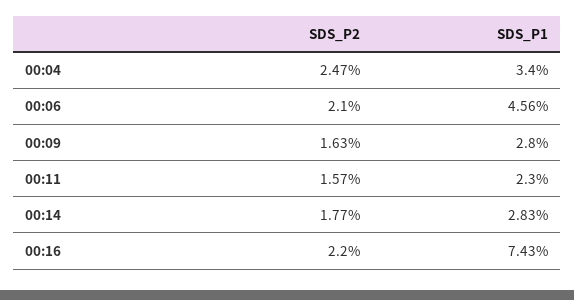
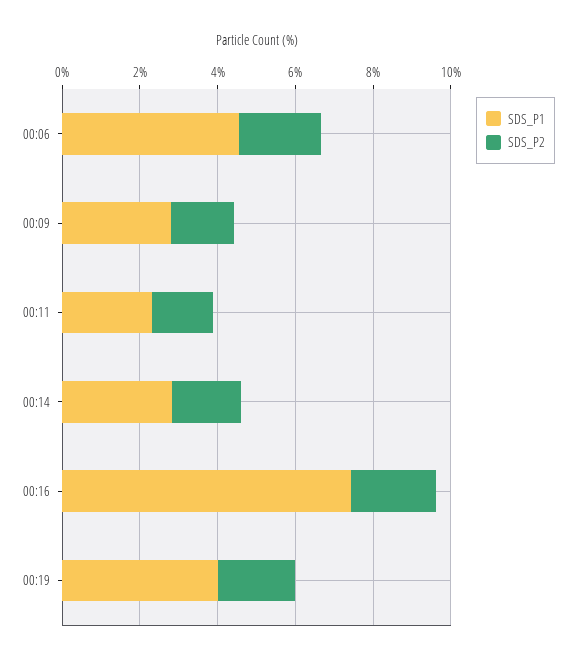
SDS_P2, 00:04: 2.47 -> none
SDS_P1, 00:04: 3.4 -> none
SDS_P1, 00:19: none -> 4
SDS_P2, 00:19: none -> 2

